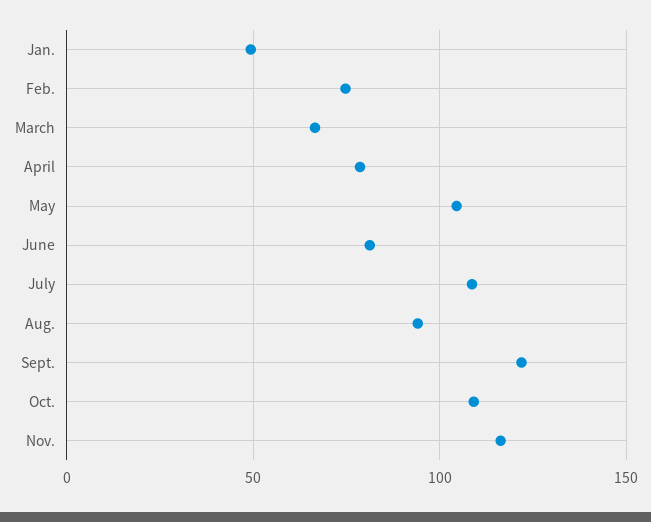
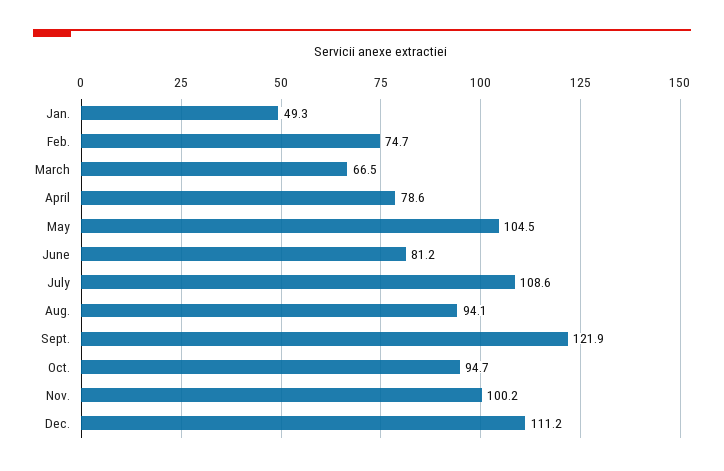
Oct.: 110 -> 94.7
Nov.: 115 -> 100.2
Dec.: none -> 111.2

